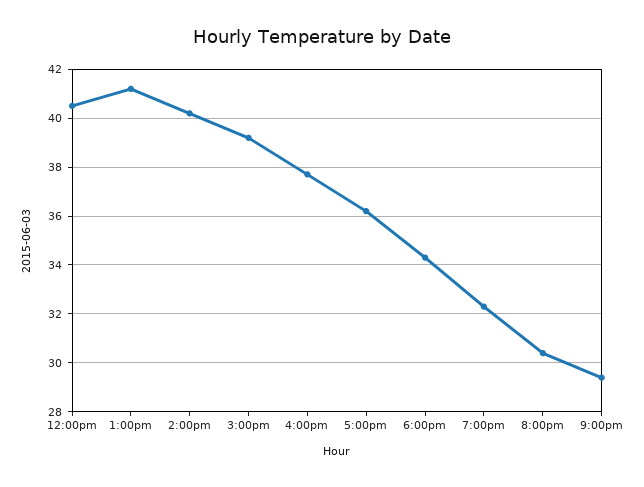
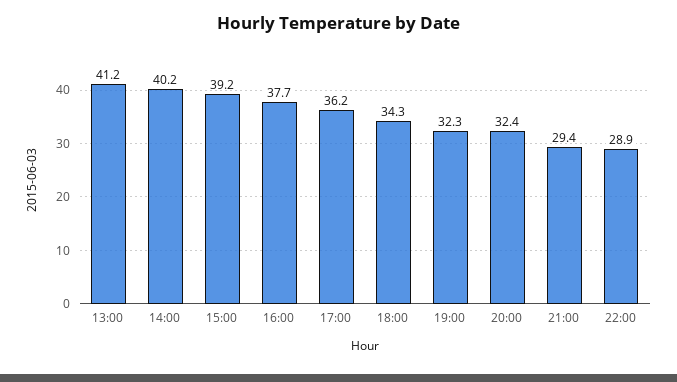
12:00pm: 40.5 -> none
8:00pm: 30.5 -> 32.4
22:00: none -> 28.9

